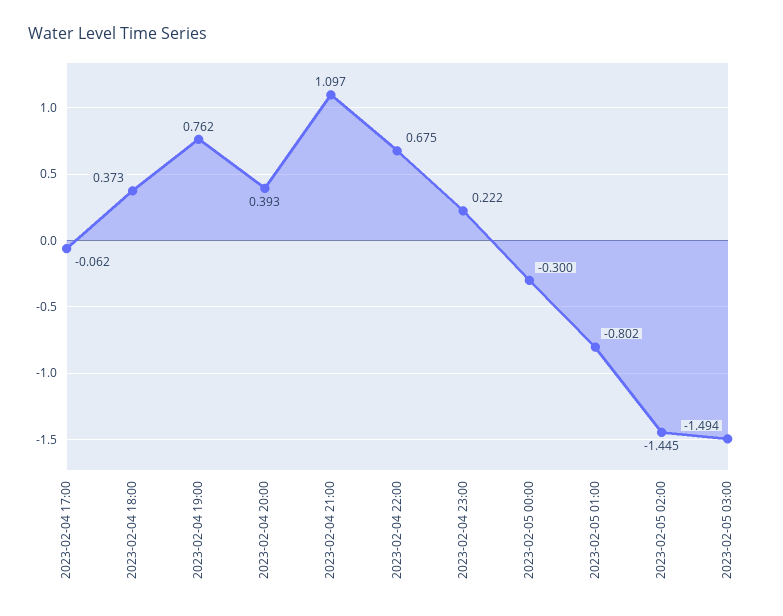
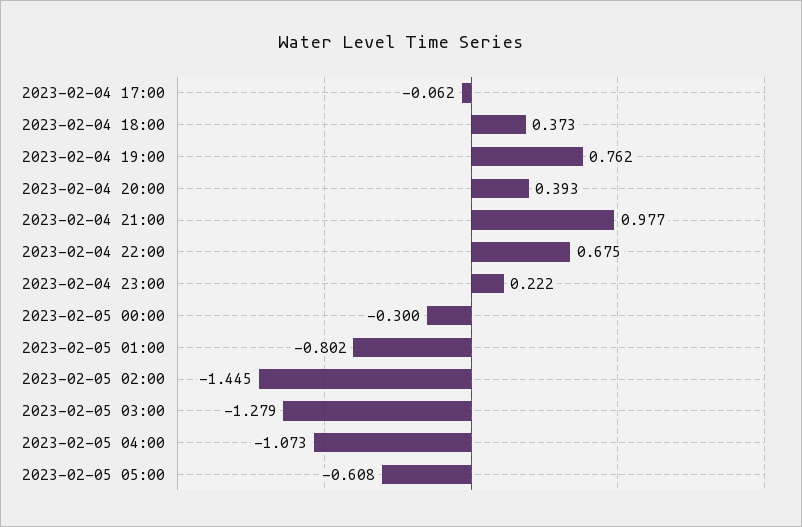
2023-02-04 21:00: 1.097 -> 0.977
2023-02-05 03:00: -1.494 -> -1.279
2023-02-05 04:00: none -> -1.073
2023-02-05 05:00: none -> -0.608

